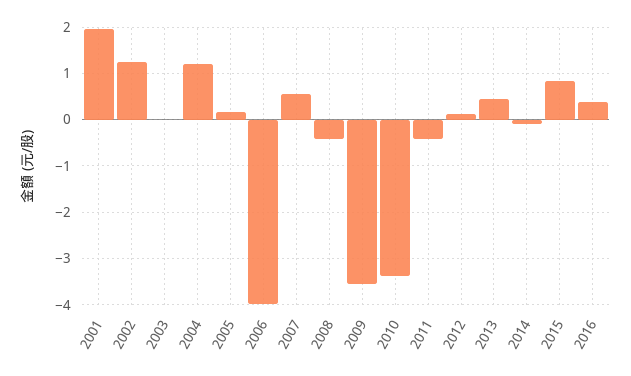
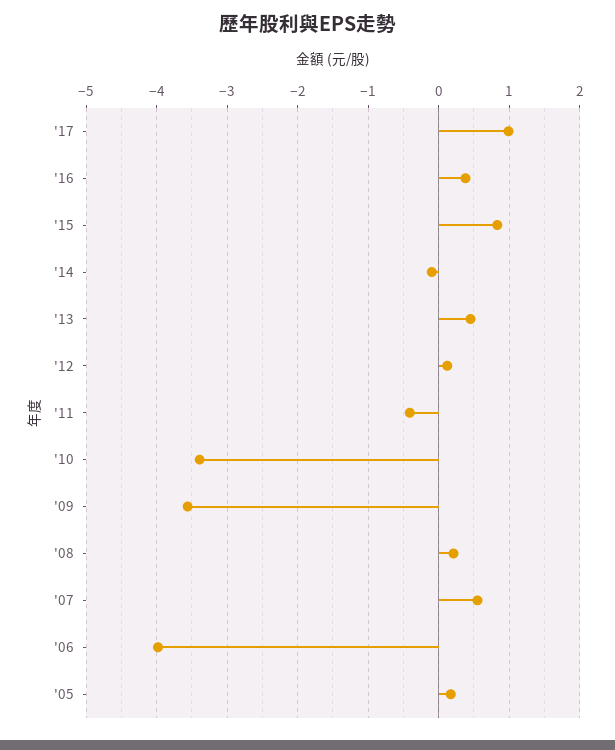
2001: 2 -> none
2002: 1.2 -> none
2003: 0 -> none
2004: 1.2 -> none
2008: -0.4 -> 0.2
'17: none -> 1

